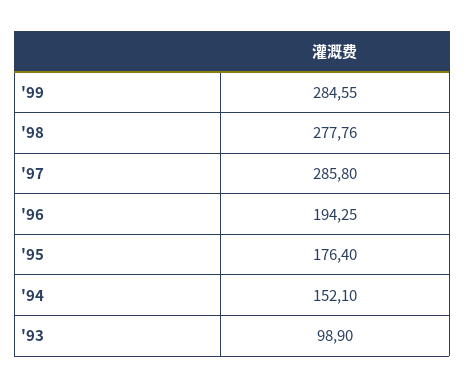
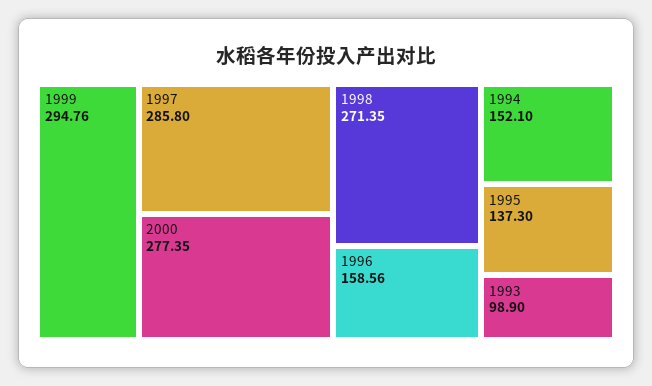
'99: 284.55 -> 294.76
'98: 277.76 -> 271.35
'96: 194.25 -> 158.56
'95: 176.4 -> 137.3
2000: none -> 277.35

